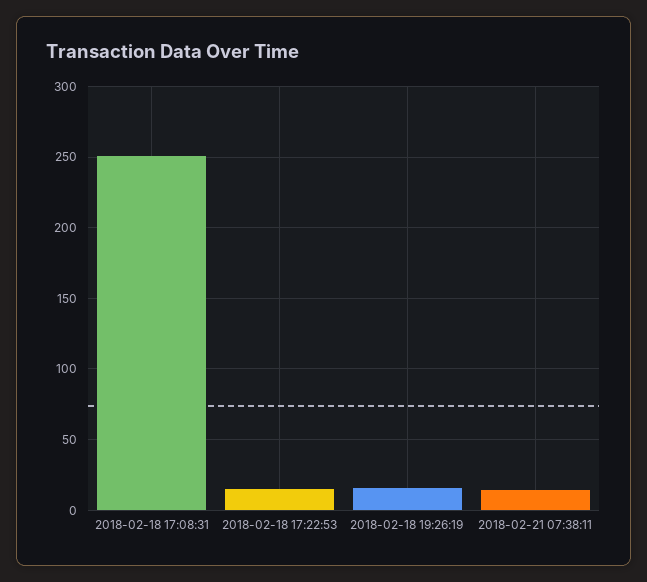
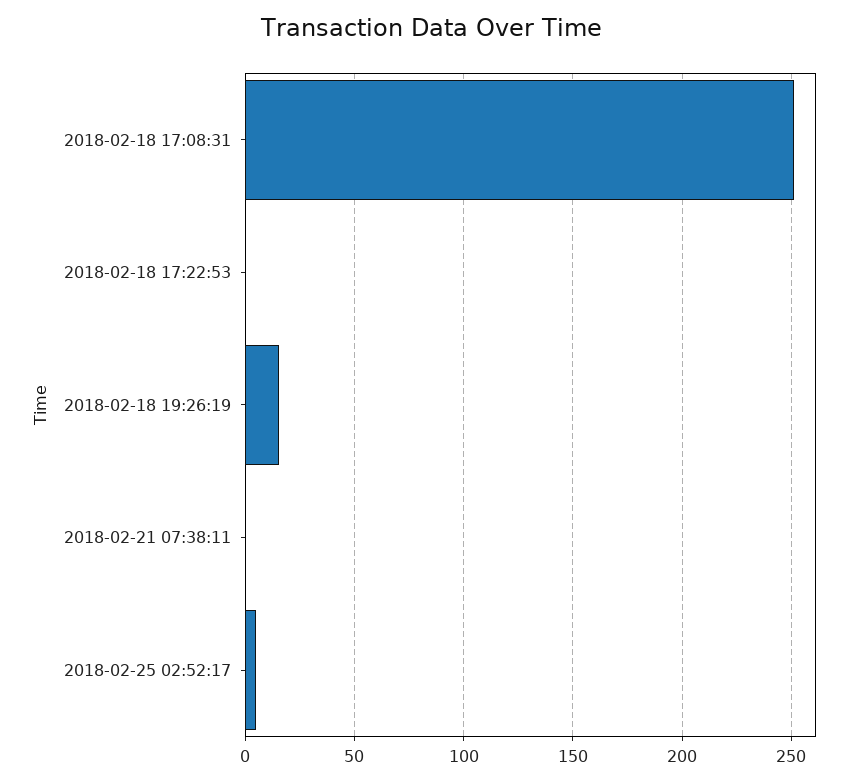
2018-02-18 17:22:53: 15 -> 0
2018-02-21 07:38:11: 15 -> 0
2018-02-25 02:52:17: none -> 5

